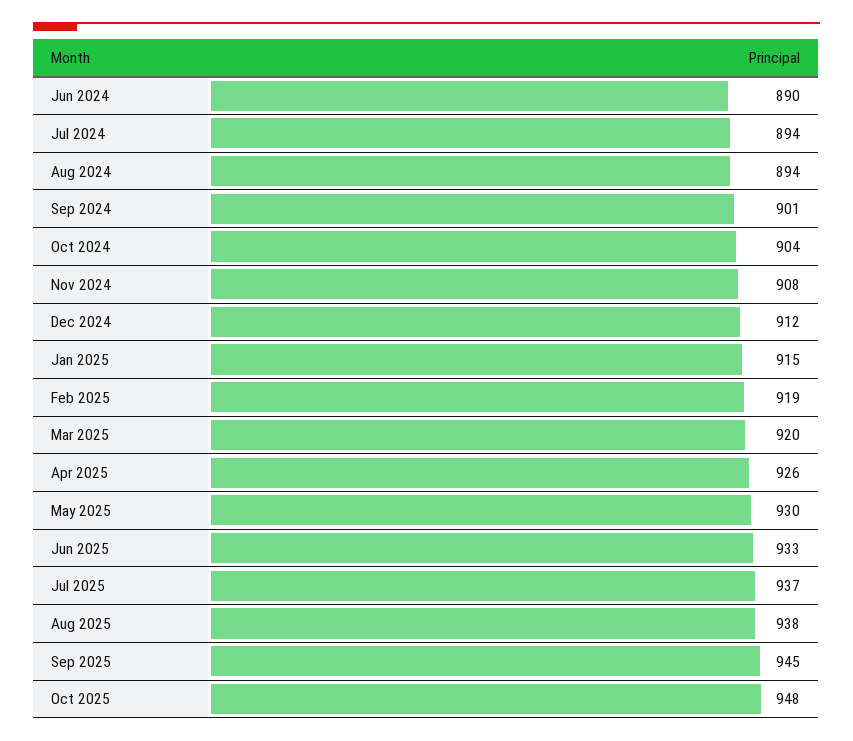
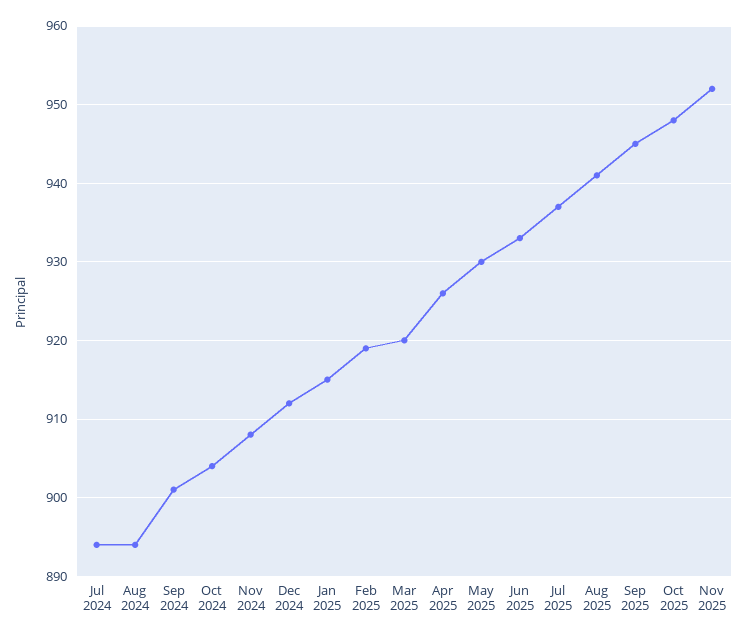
Jun 2024: 890 -> none
Aug 2025: 938 -> 941
Nov 2025: none -> 952

